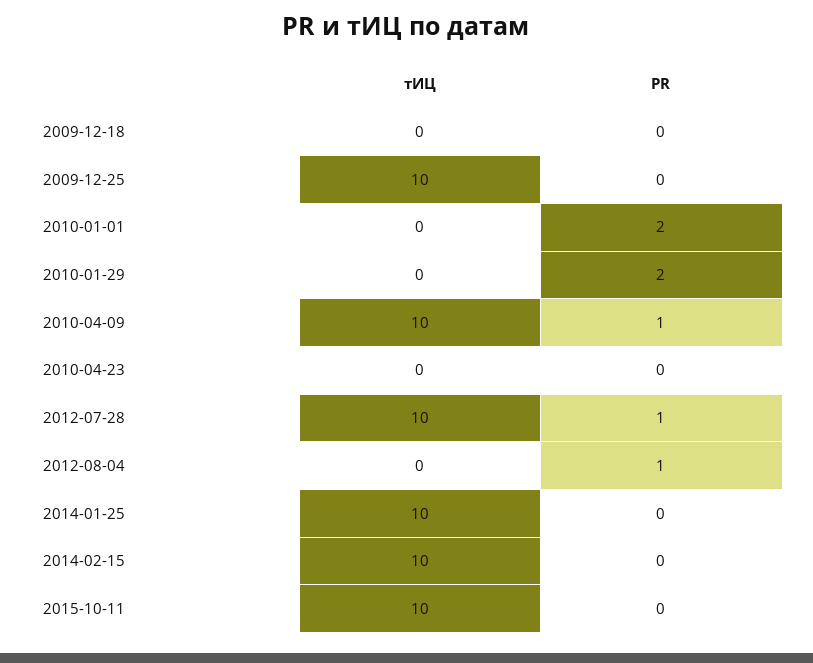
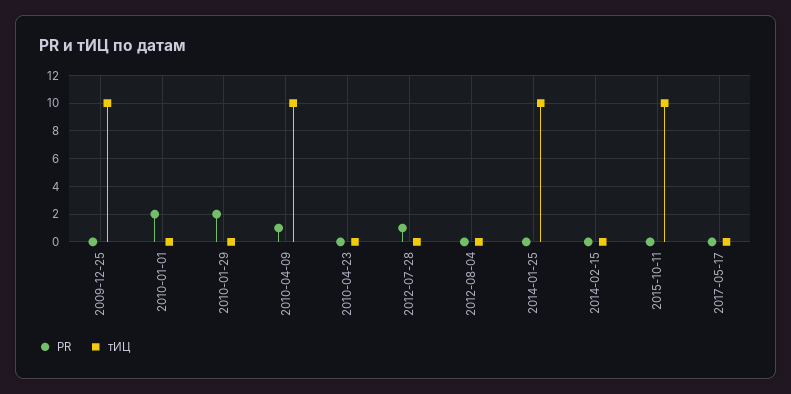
тИЦ, 2009-12-18: 0 -> none
PR, 2009-12-18: 0 -> none
тИЦ, 2012-07-28: 10 -> 0
PR, 2012-08-04: 1 -> 0
тИЦ, 2014-02-15: 10 -> 0
PR, 2017-05-17: none -> 0
тИЦ, 2017-05-17: none -> 0

